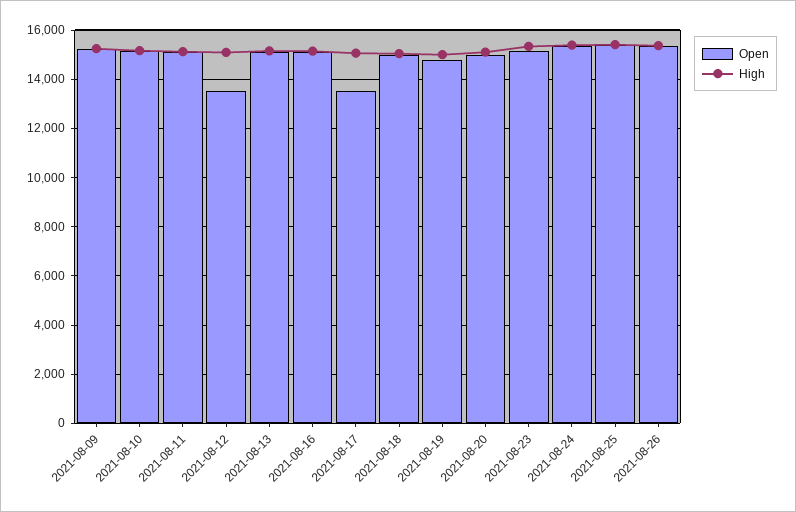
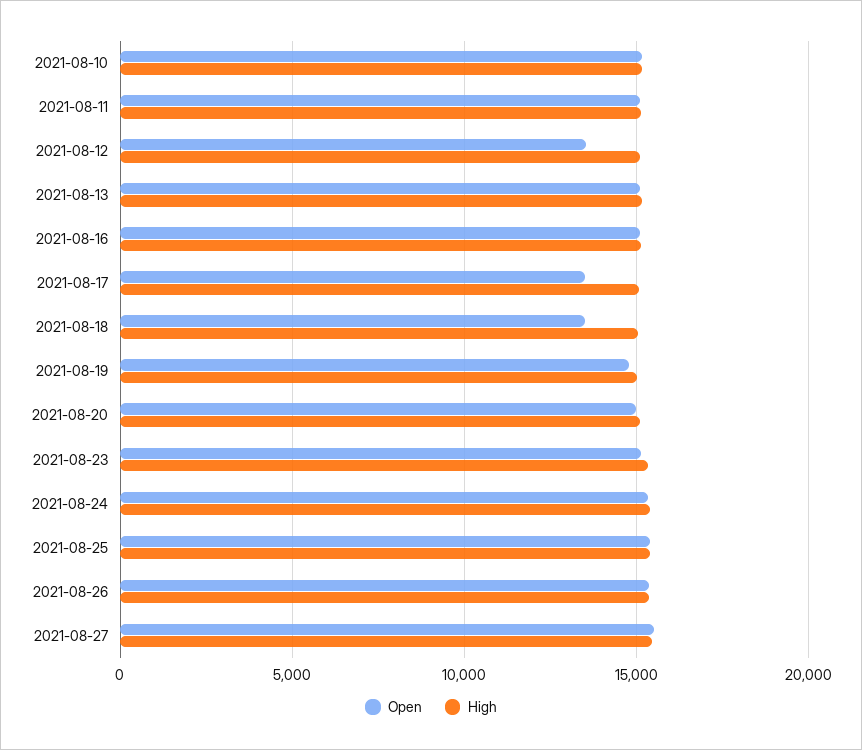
Open, 2021-08-09: 15250 -> none
High, 2021-08-09: 15250 -> none
Open, 2021-08-18: 15000 -> 13500
Open, 2021-08-27: none -> 15500
High, 2021-08-27: none -> 15500

